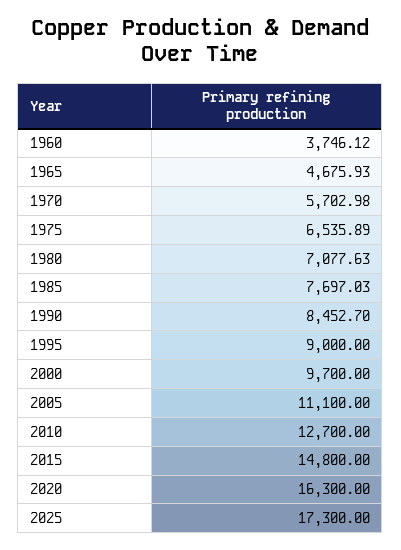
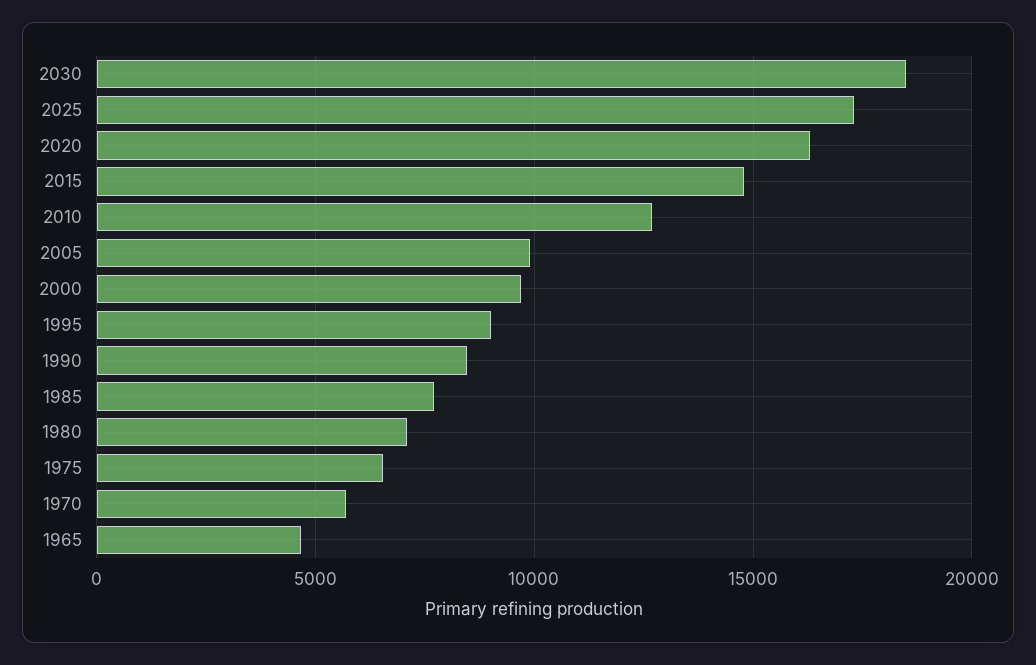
1960: 3746.12 -> none
2005: 11100 -> 10000
2030: none -> 18500

